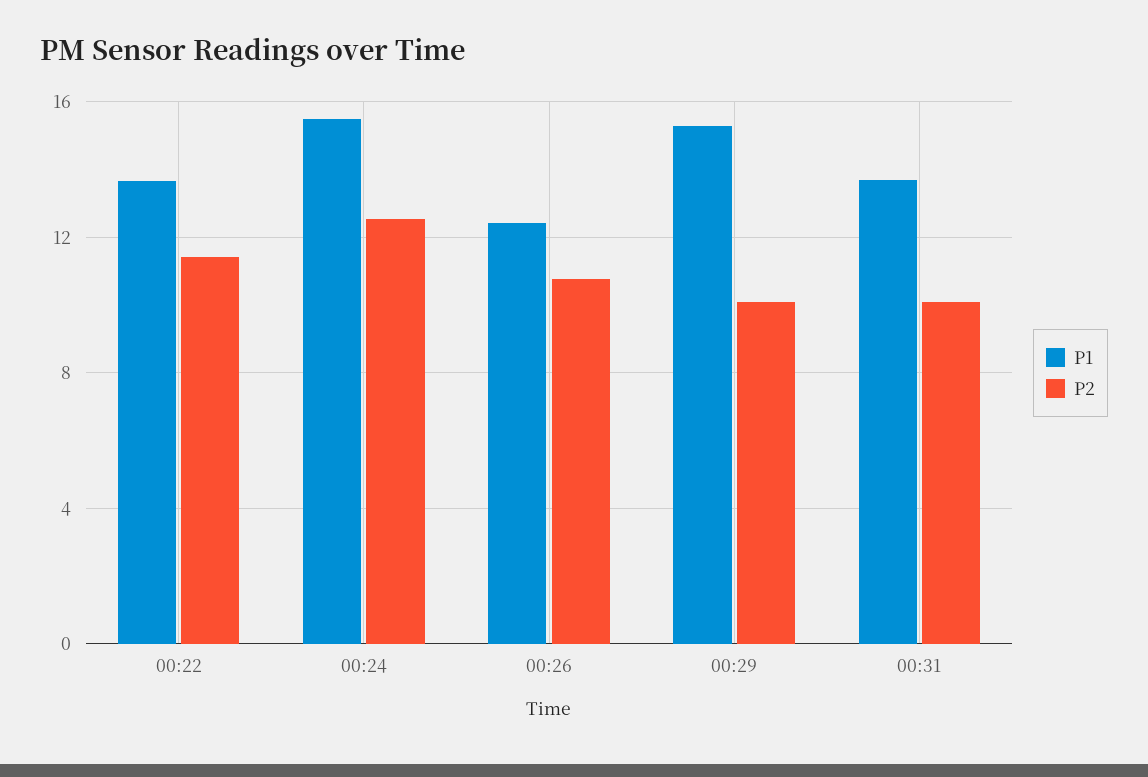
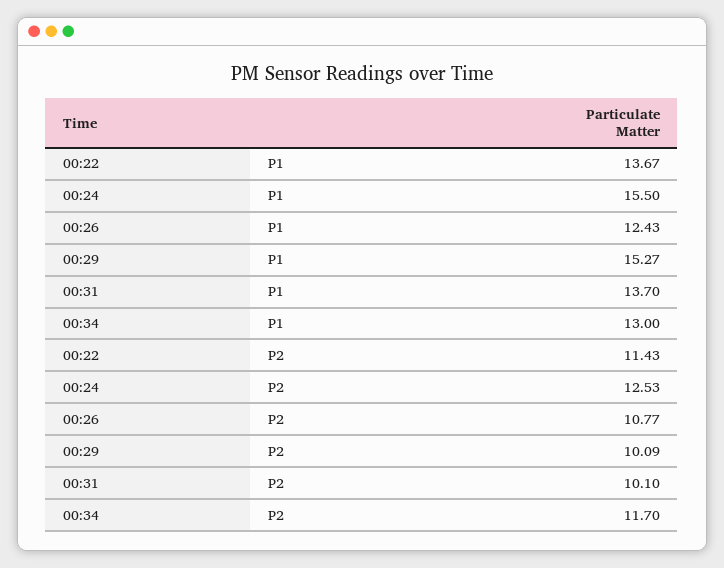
P1, 00:34: none -> 13
P2, 00:34: none -> 11.7

